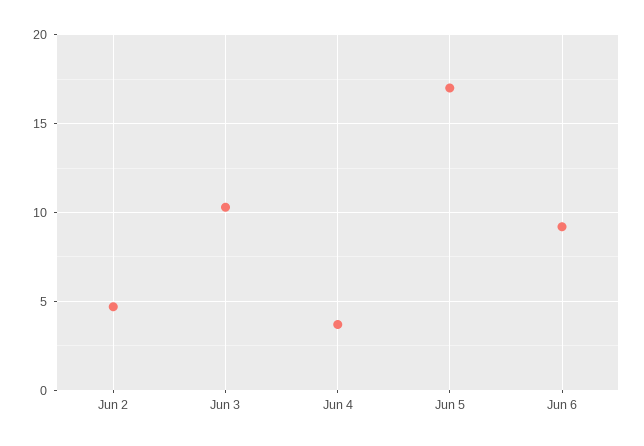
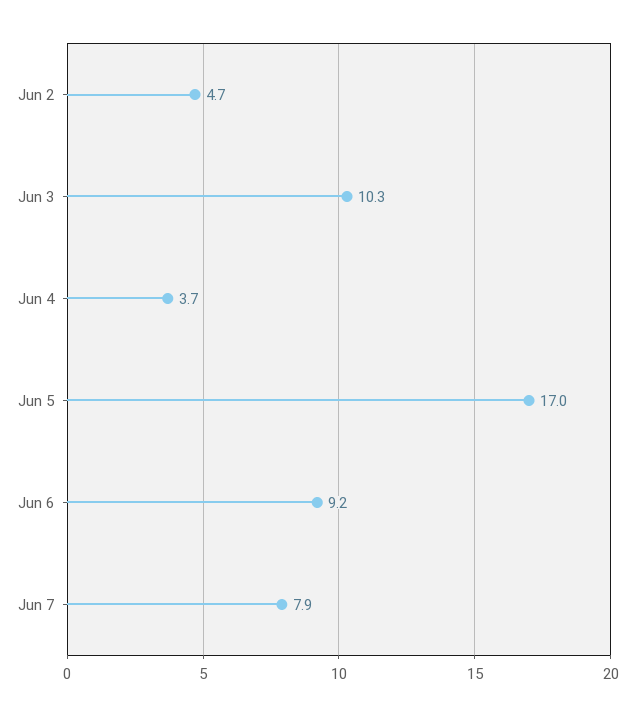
Jun 7: none -> 7.9

